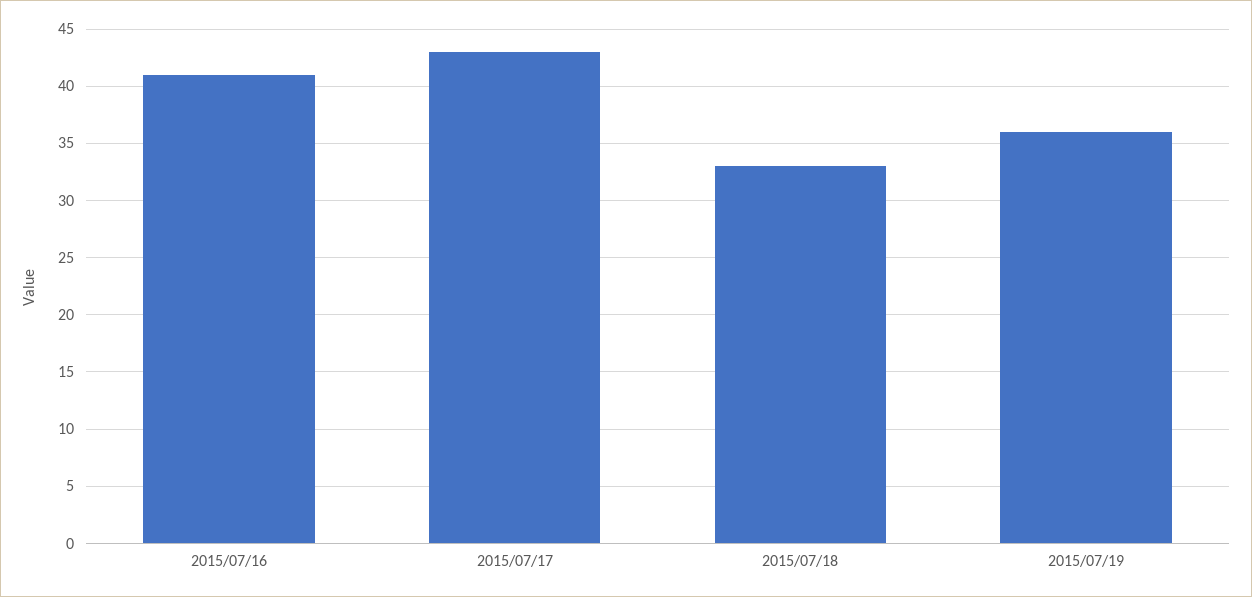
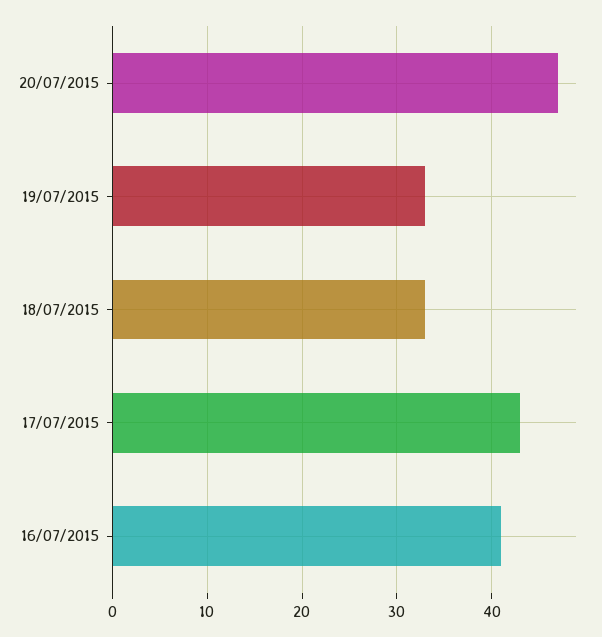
2015/07/19: 36 -> 33
20/07/2015: none -> 47

